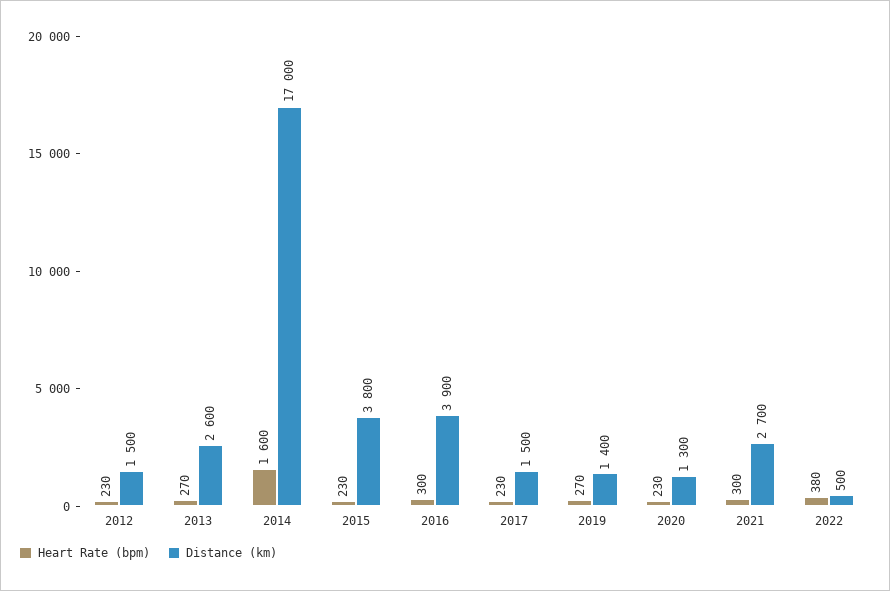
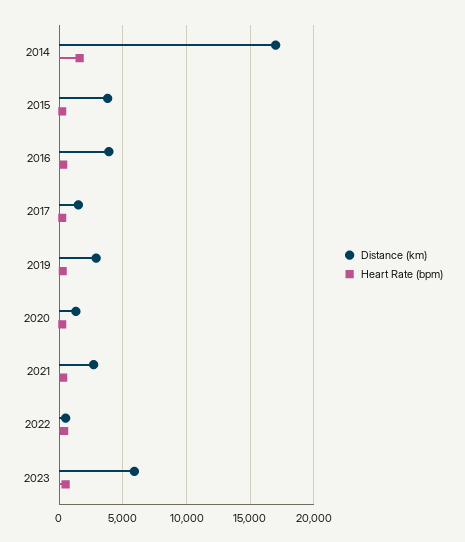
Heart Rate (bpm), 2012: 230 -> none
Distance (km), 2012: 1500 -> none
Heart Rate (bpm), 2013: 270 -> none
Distance (km), 2013: 2600 -> none
Distance (km), 2019: 1400 -> 3000
Distance (km), 2023: none -> 6000
Heart Rate (bpm), 2023: none -> 500

